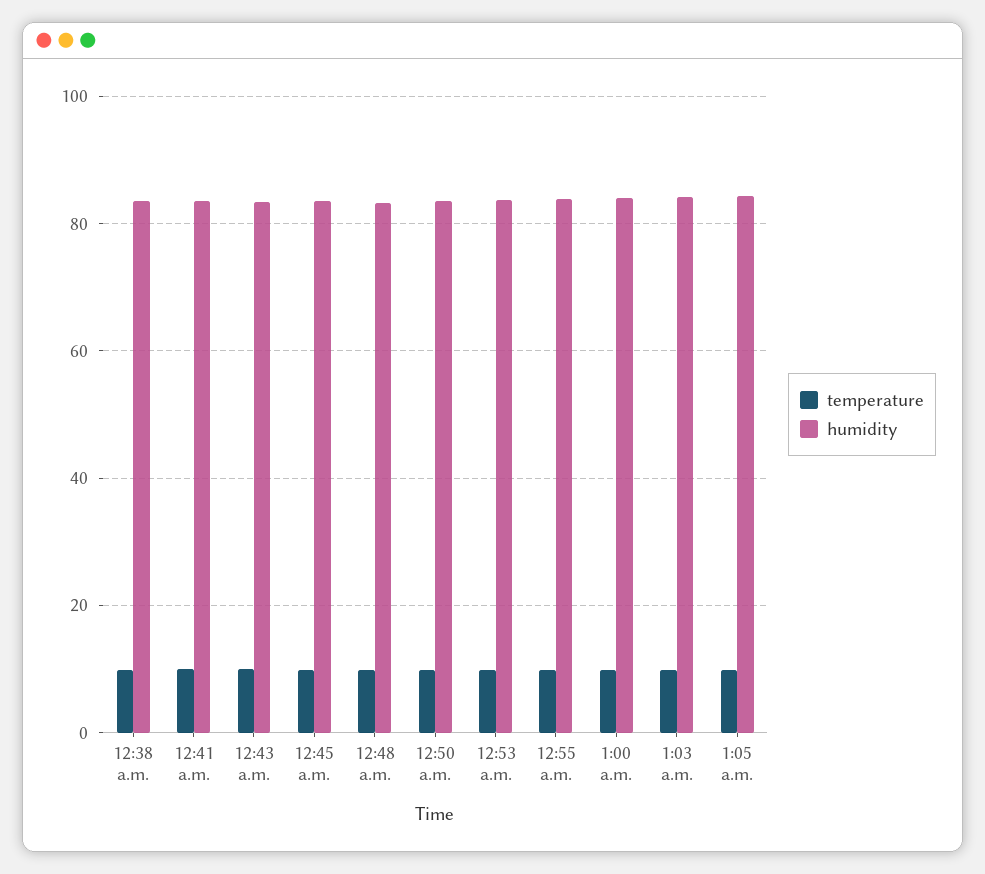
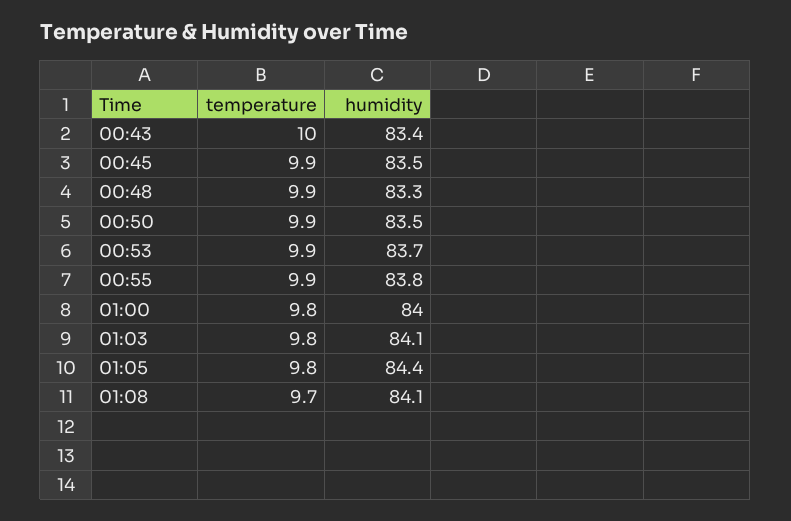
temperature, 12:38 a.m.: 10 -> none
humidity, 12:38 a.m.: 84 -> none
temperature, 12:41 a.m.: 10 -> none
humidity, 12:41 a.m.: 84 -> none
temperature, 01:08: none -> 9.7
humidity, 01:08: none -> 84.1

